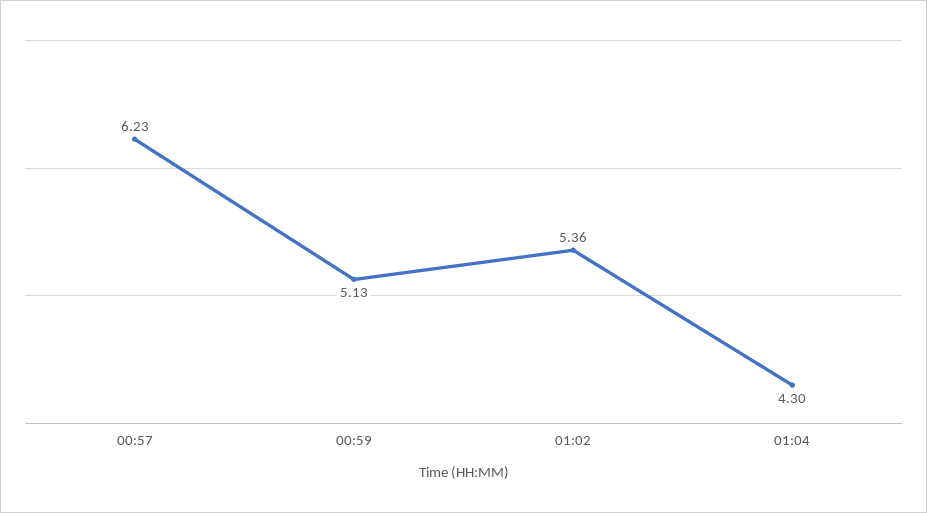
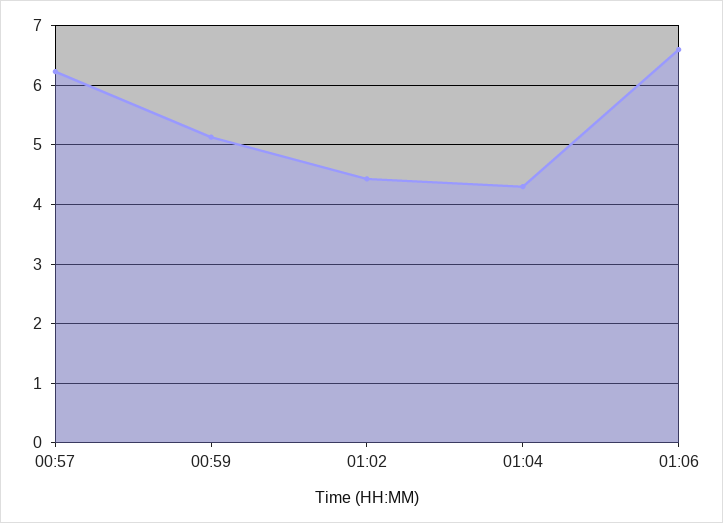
01:02: 5.36 -> 4.4
01:06: none -> 6.6

